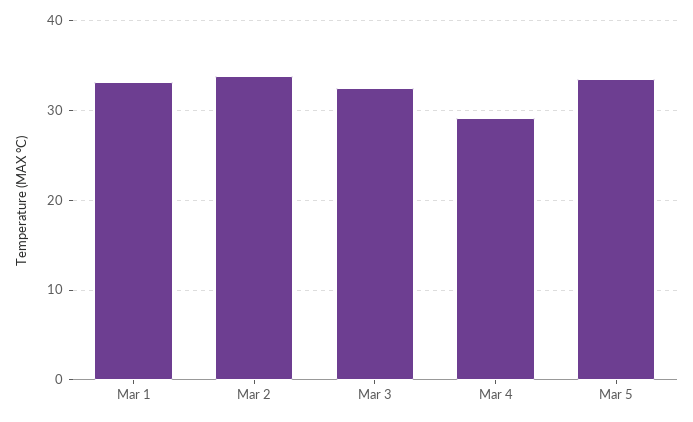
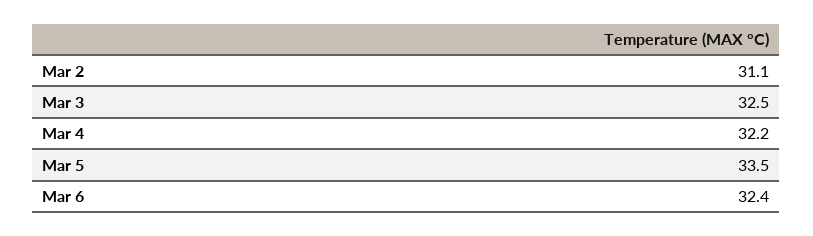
Mar 1: 33 -> none
Mar 2: 34 -> 31.1
Mar 4: 29 -> 32.2
Mar 6: none -> 32.4

